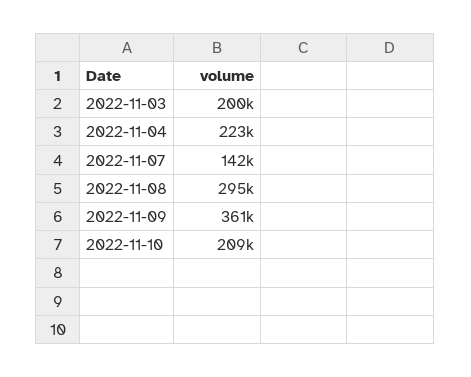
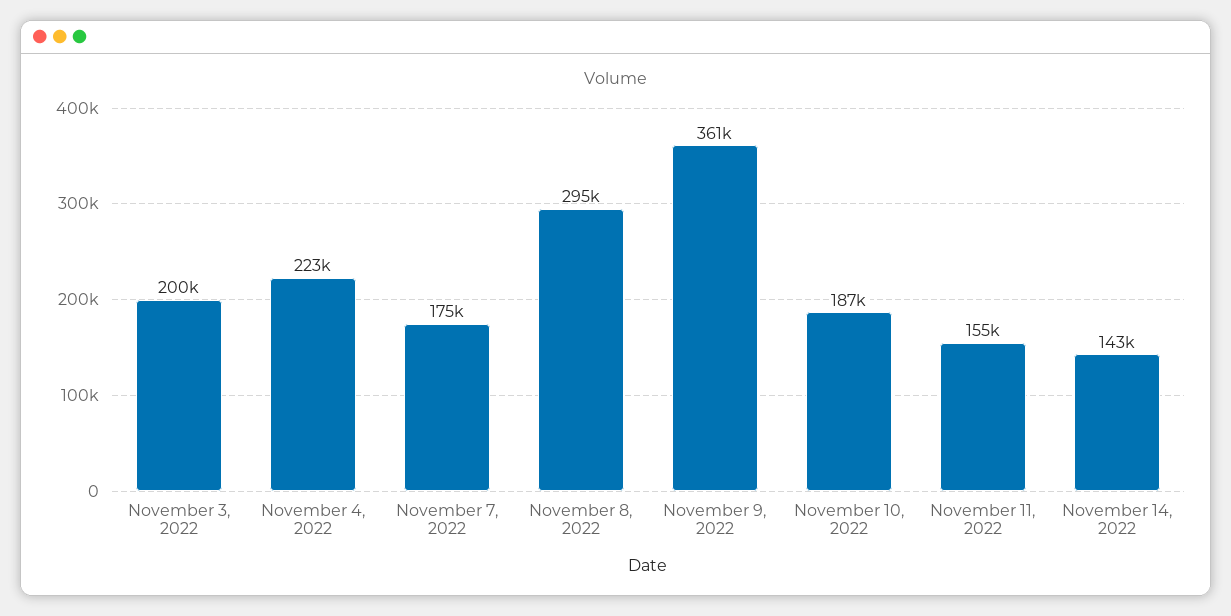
2022-11-07: 142000 -> 175000
2022-11-10: 209000 -> 187000
November 11, 2022: none -> 155000
November 14, 2022: none -> 143000

